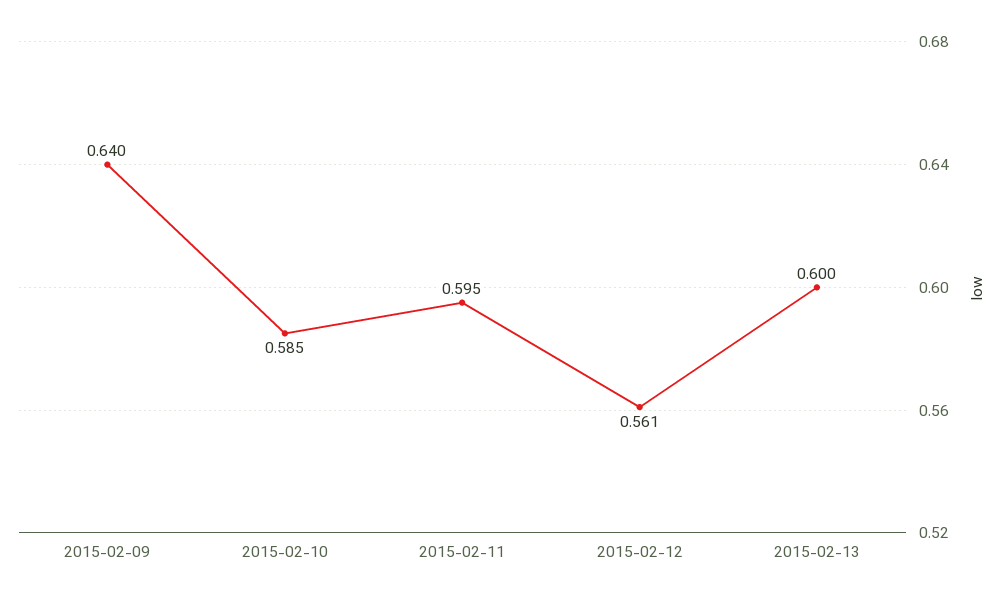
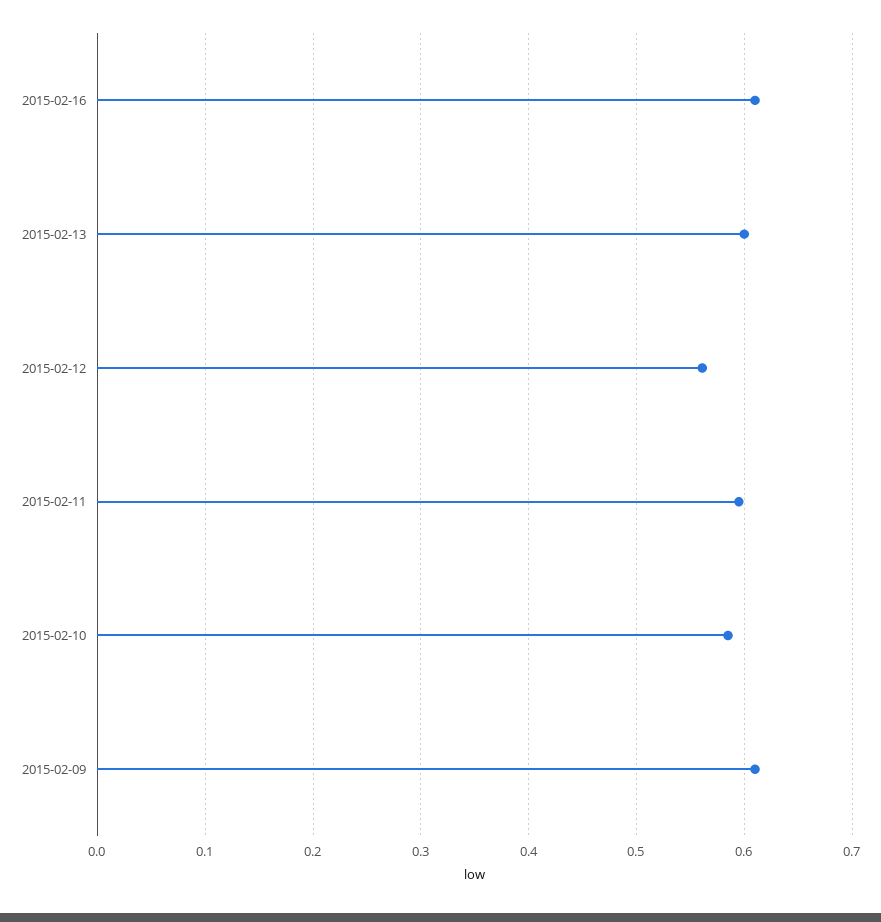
2015-02-09: 0.64 -> 0.61
2015-02-16: none -> 0.61

